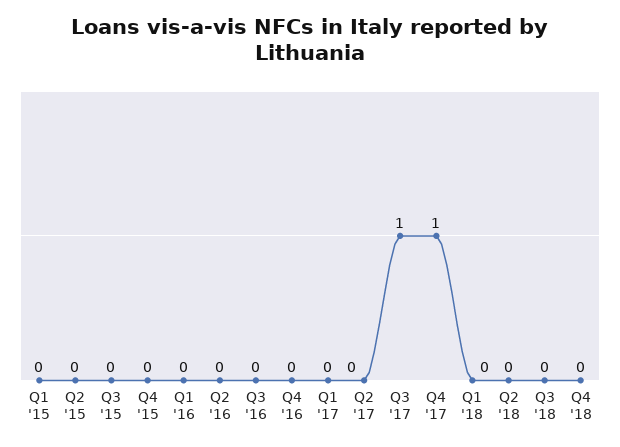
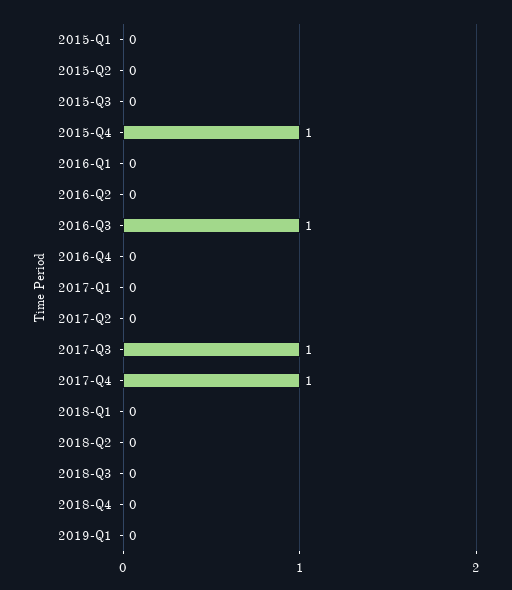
Q4 '15: 0 -> 1
Q3 '16: 0 -> 1
2019-Q1: none -> 0

